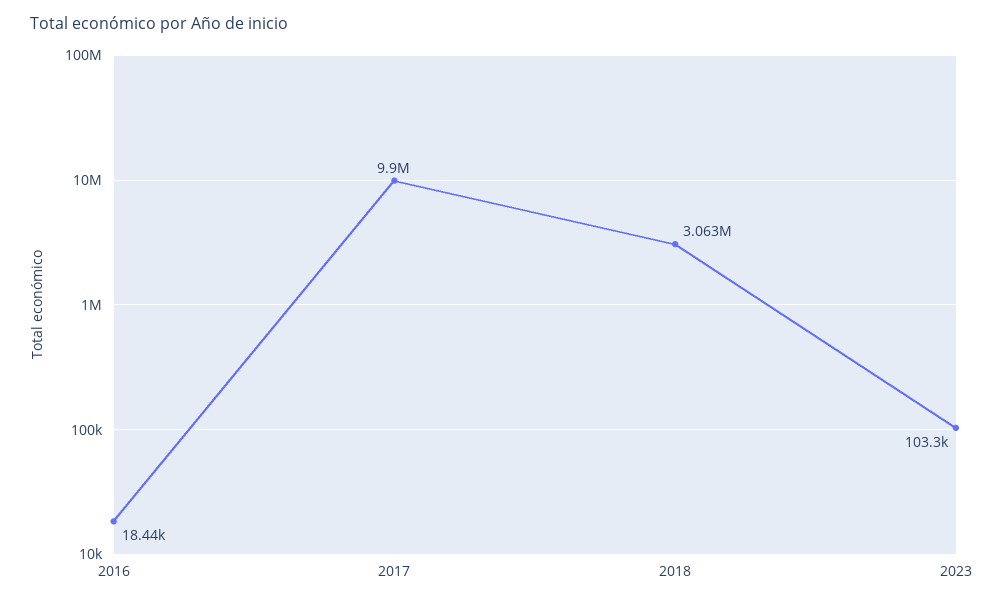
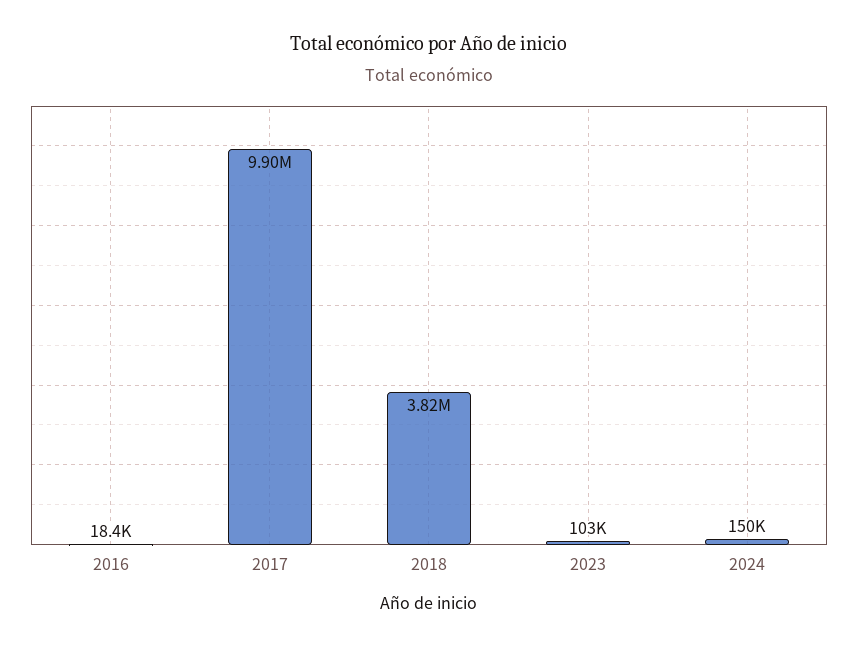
2018: 3063000 -> 3820000
2024: none -> 150000

